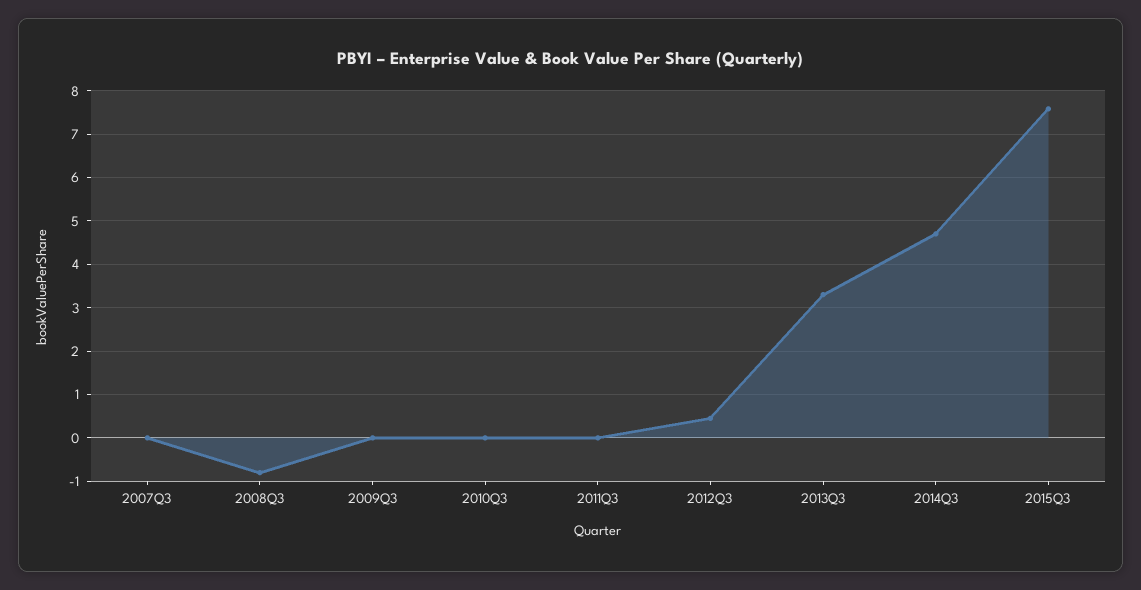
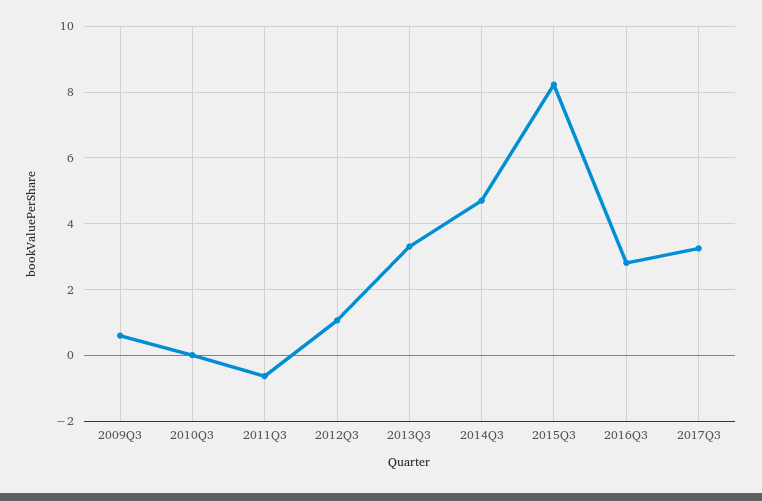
2007Q3: 0 -> none
2008Q3: -0.8 -> none
2009Q3: 0 -> 0.6
2011Q3: 0 -> -0.6
2012Q3: 0.4 -> 1
2015Q3: 7.6 -> 8.2
2016Q3: none -> 2.8
2017Q3: none -> 3.2

